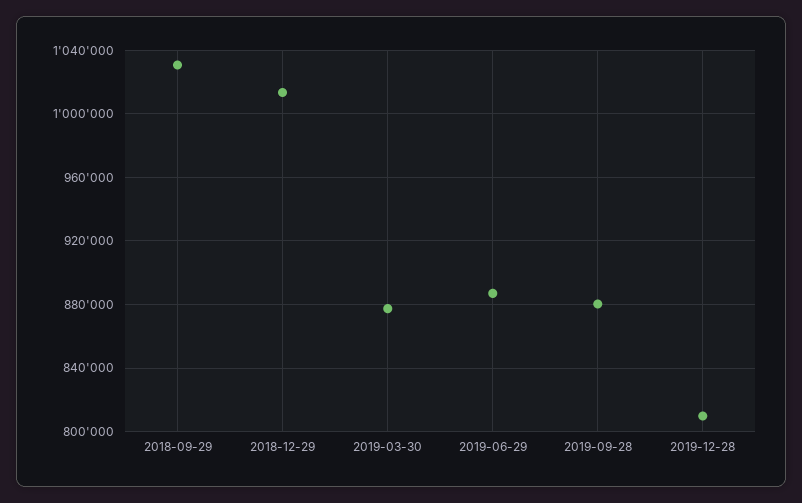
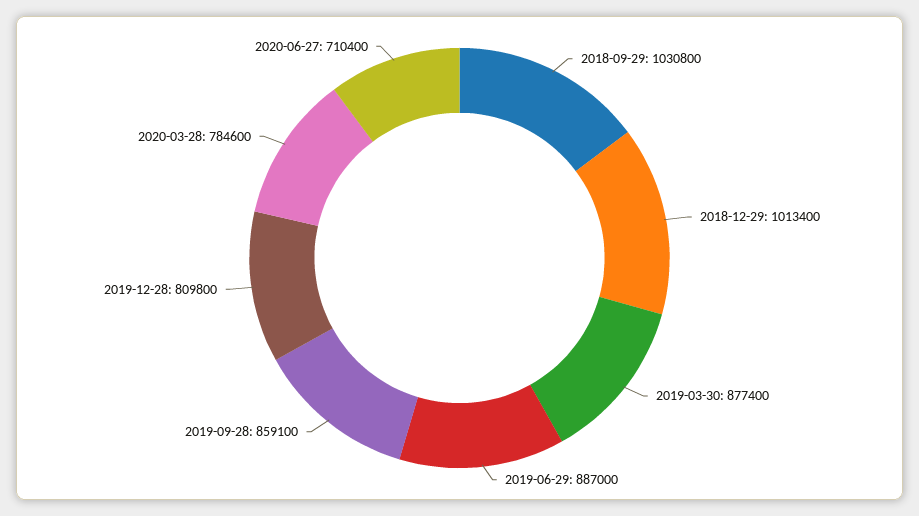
2019-09-28: 880000 -> 859100
2020-03-28: none -> 784600
2020-06-27: none -> 710400

